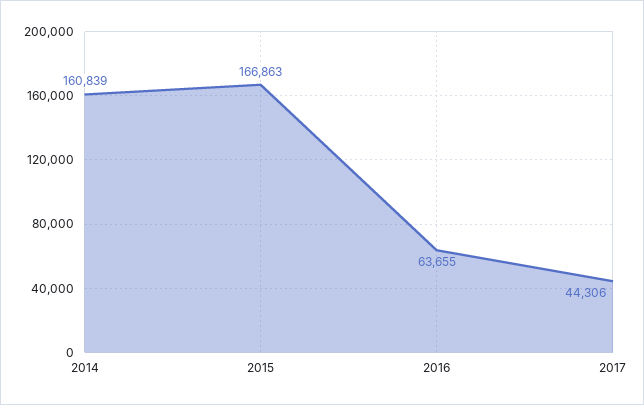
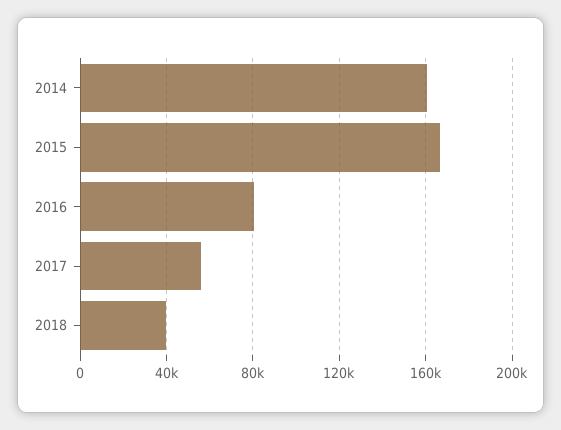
2016: 63655 -> 80000
2017: 44306 -> 55000
2018: none -> 40000

